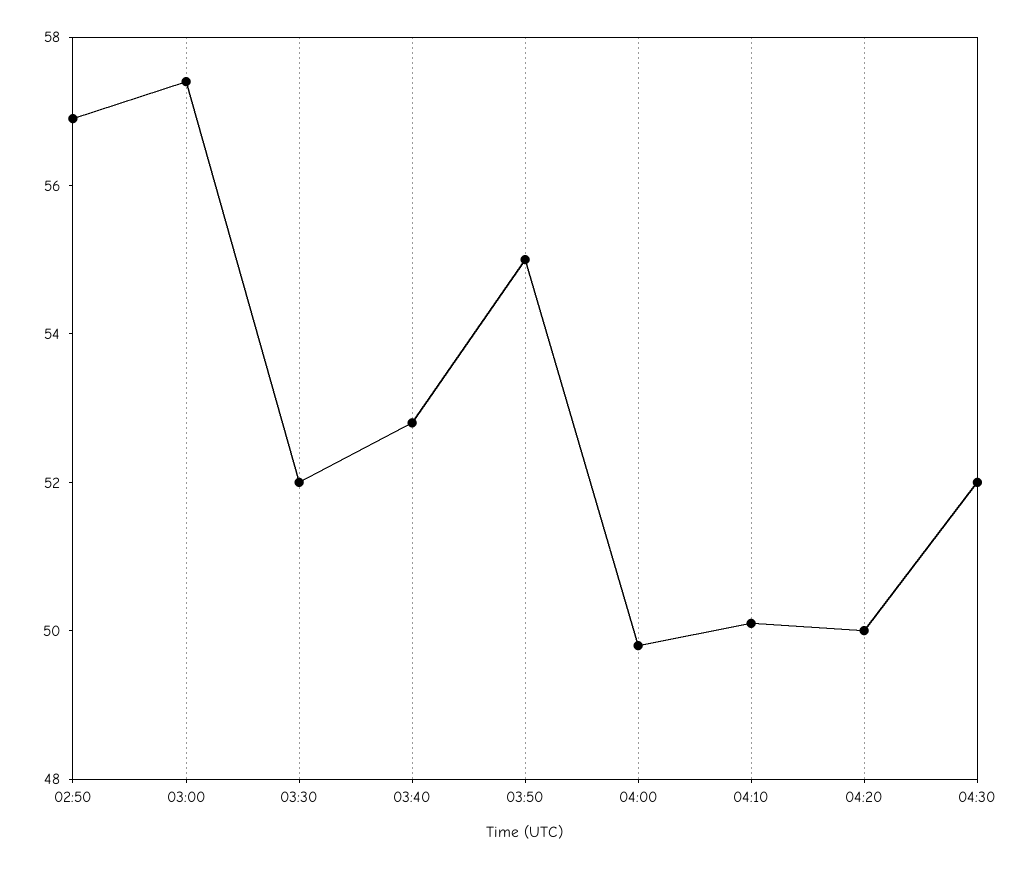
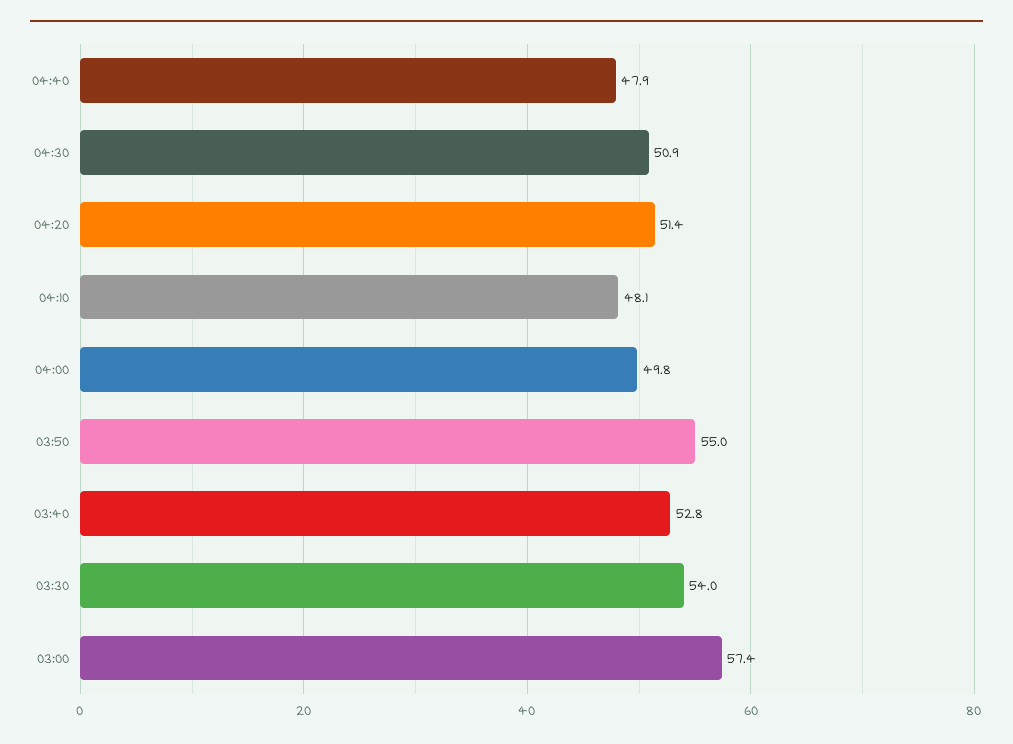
02:50: 57 -> none
03:30: 52 -> 54
04:10: 50 -> 48.1
04:20: 50 -> 51.4
04:30: 52 -> 50.9
04:40: none -> 47.9

